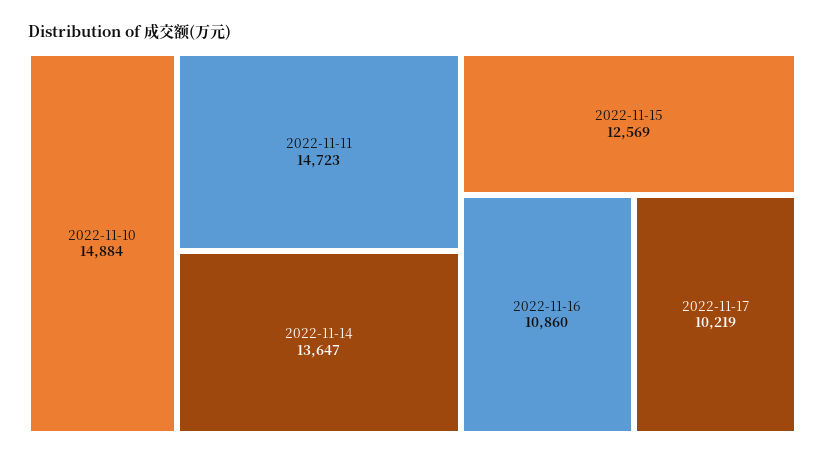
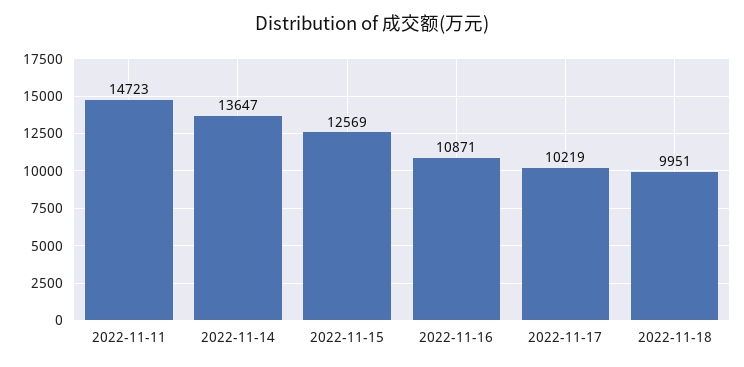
2022-11-10: 14884 -> none
2022-11-16: 10860 -> 10871
2022-11-18: none -> 9951

